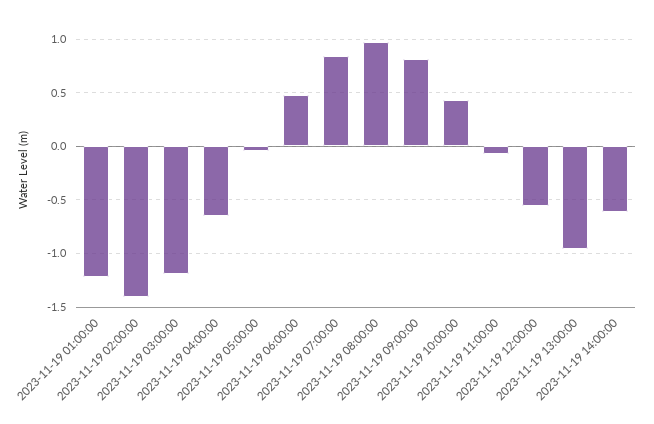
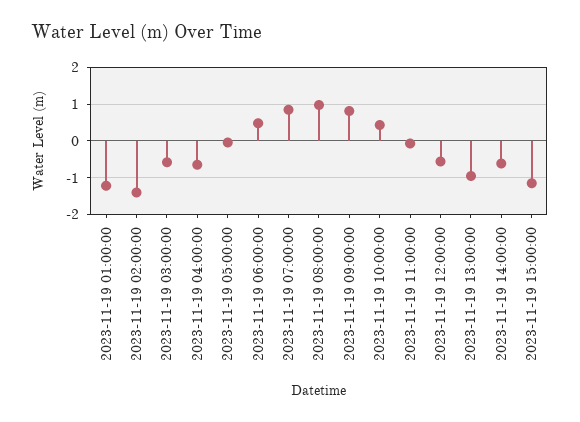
2023-11-19 03:00:00: -1.2 -> -0.6
2023-11-19 15:00:00: none -> -1.2

